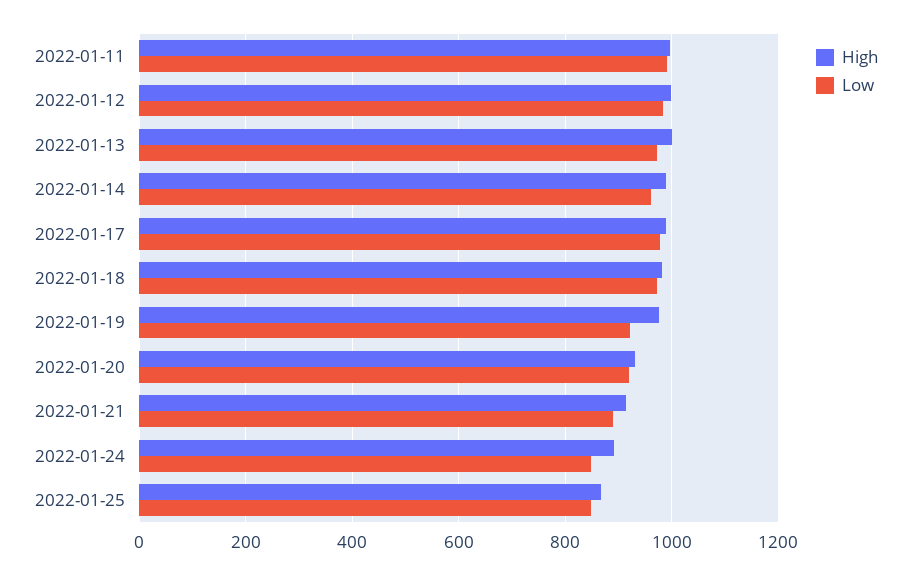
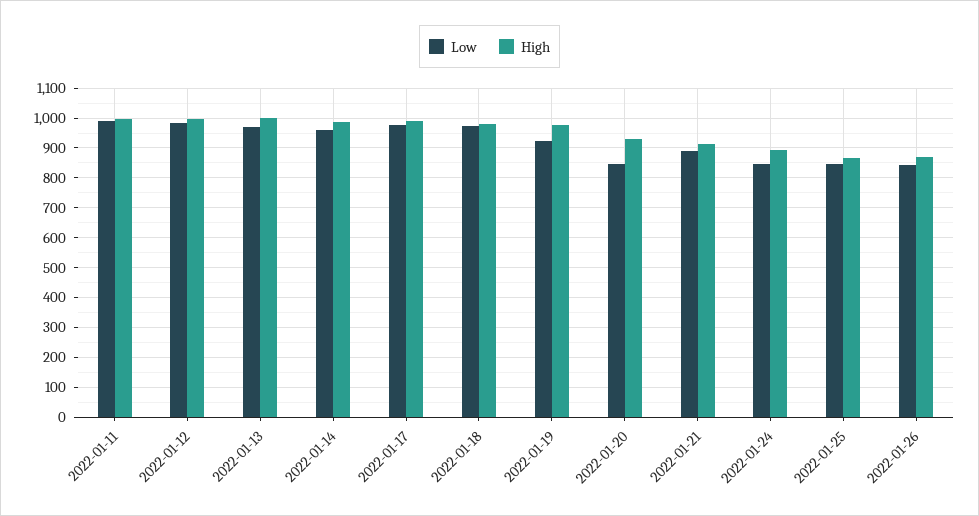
Low, 2022-01-20: 920 -> 850
Low, 2022-01-26: none -> 850
High, 2022-01-26: none -> 875

